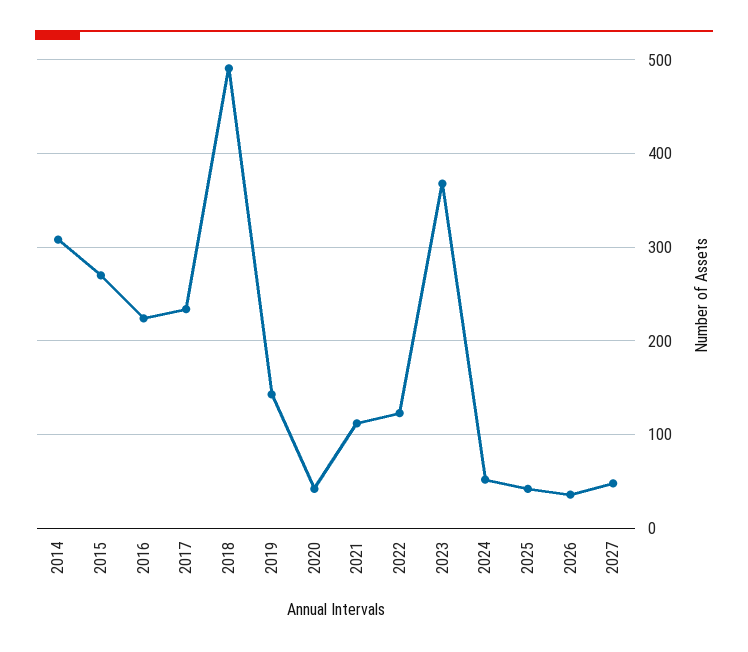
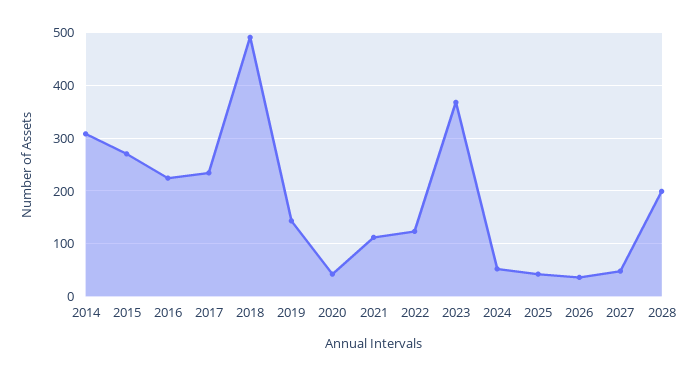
2028: none -> 200

